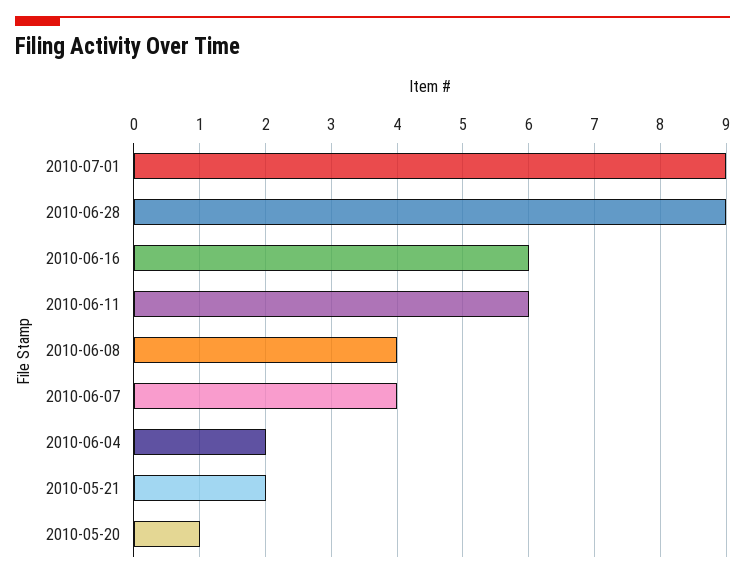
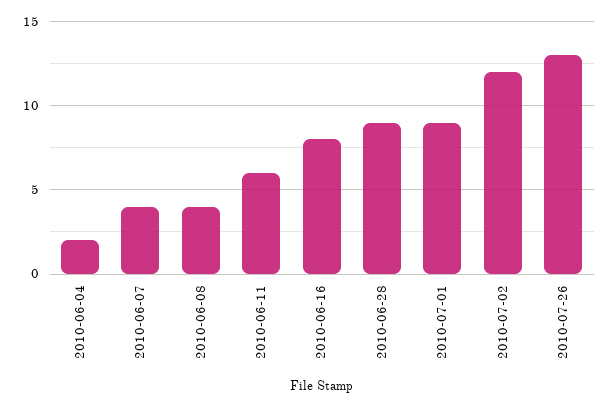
2010-06-16: 6 -> 8
2010-05-21: 2 -> none
2010-05-20: 1 -> none
2010-07-02: none -> 12
2010-07-26: none -> 13

